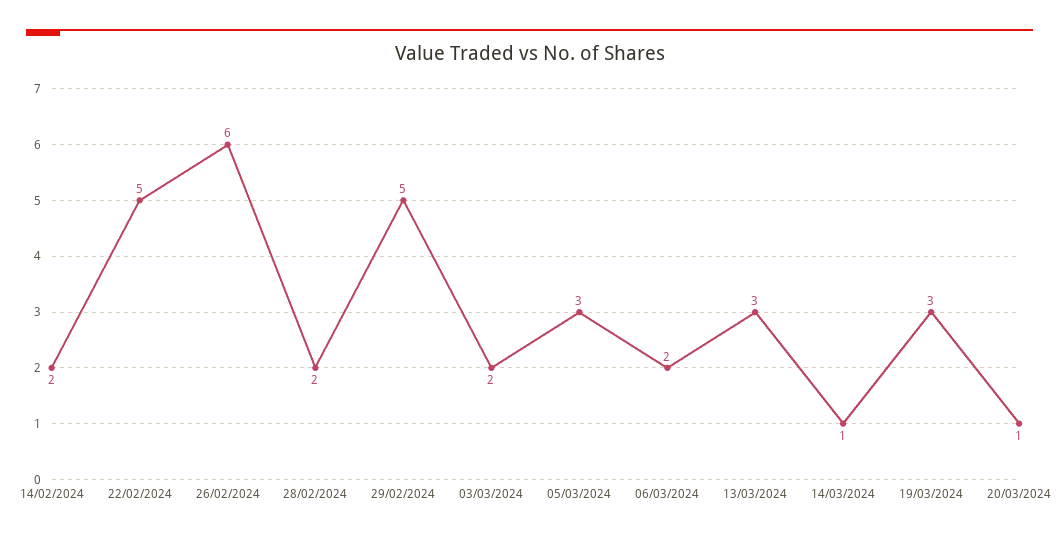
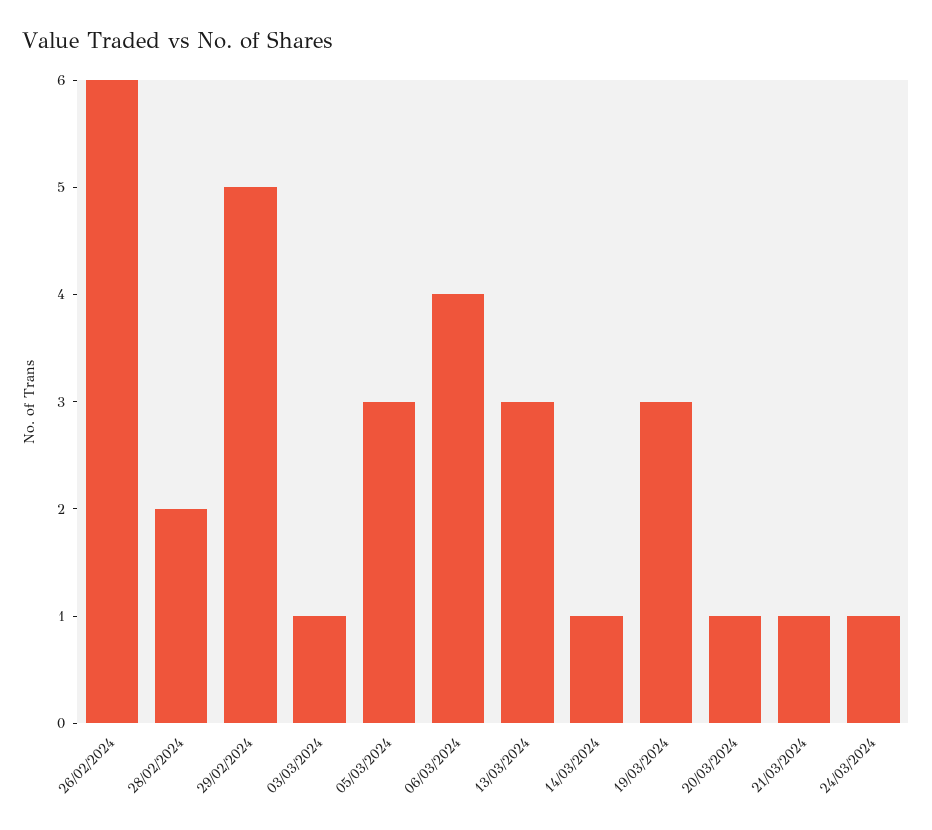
14/02/2024: 2 -> none
22/02/2024: 5 -> none
03/03/2024: 2 -> 1
06/03/2024: 2 -> 4
21/03/2024: none -> 1
24/03/2024: none -> 1

